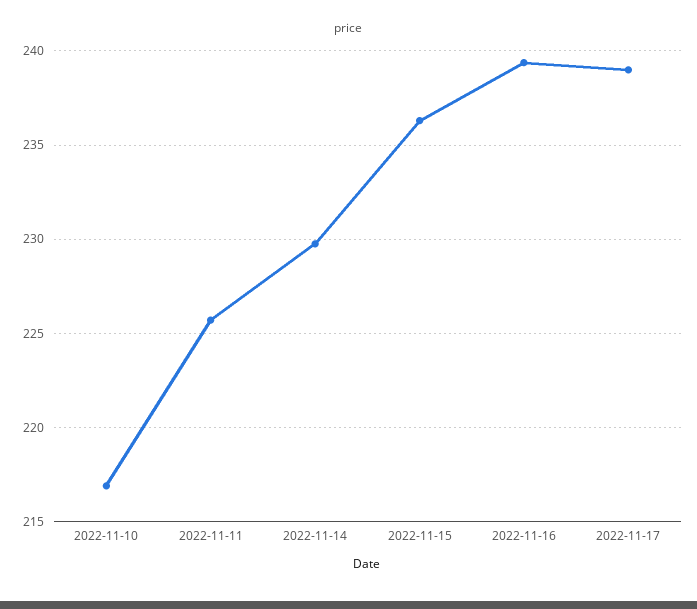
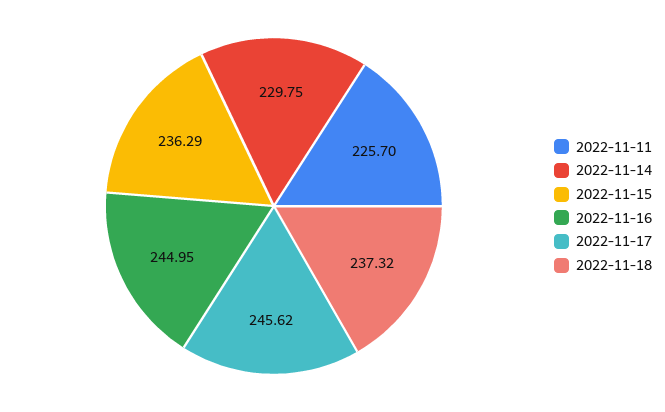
2022-11-10: 217 -> none
2022-11-16: 239.5 -> 244.95
2022-11-17: 239 -> 245.62
2022-11-18: none -> 237.32

